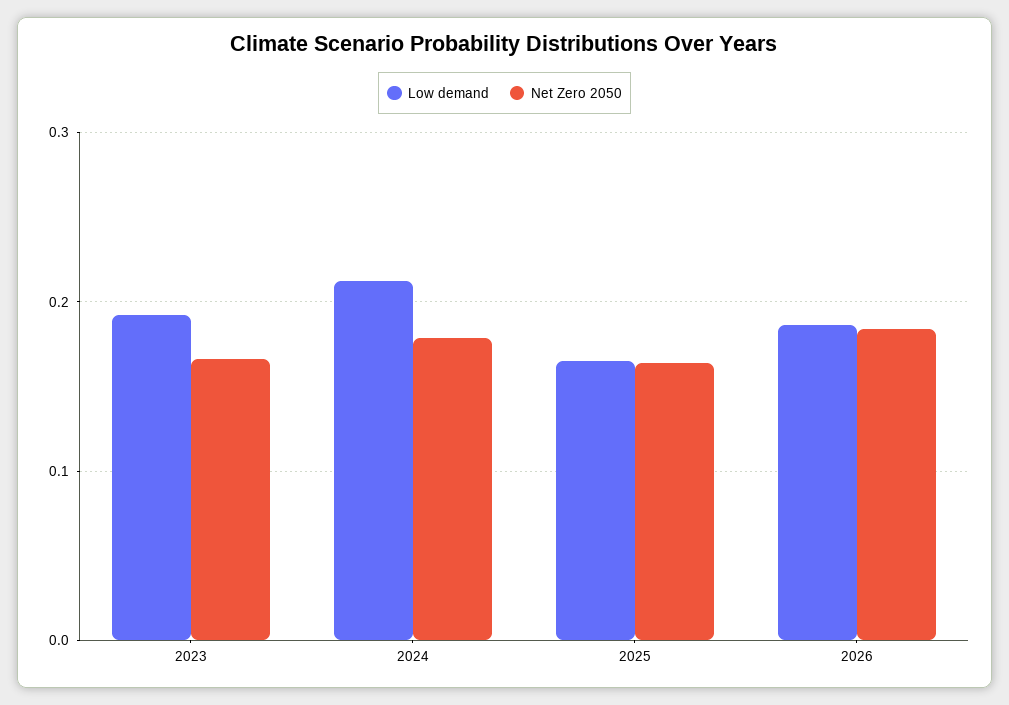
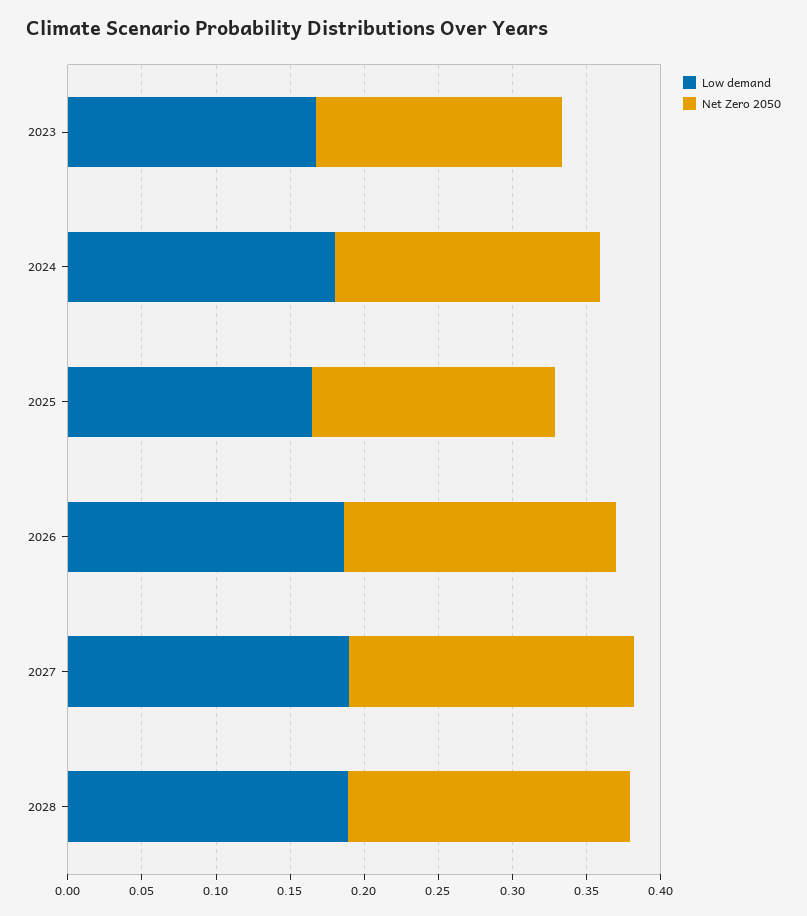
Low demand, 2023: 0.19 -> 0.17
Low demand, 2024: 0.21 -> 0.18
Low demand, 2027: none -> 0.19
Net Zero 2050, 2027: none -> 0.19
Low demand, 2028: none -> 0.19
Net Zero 2050, 2028: none -> 0.19

